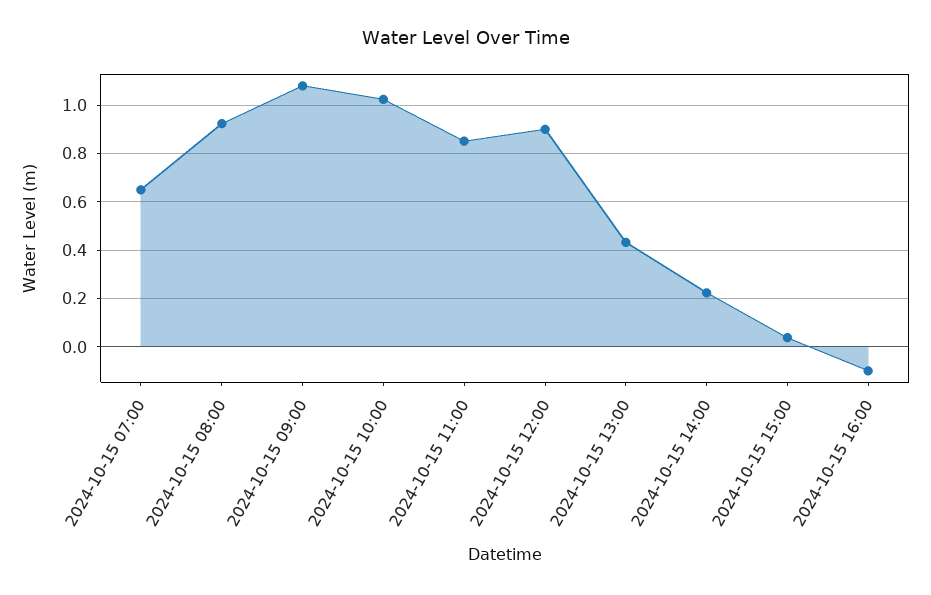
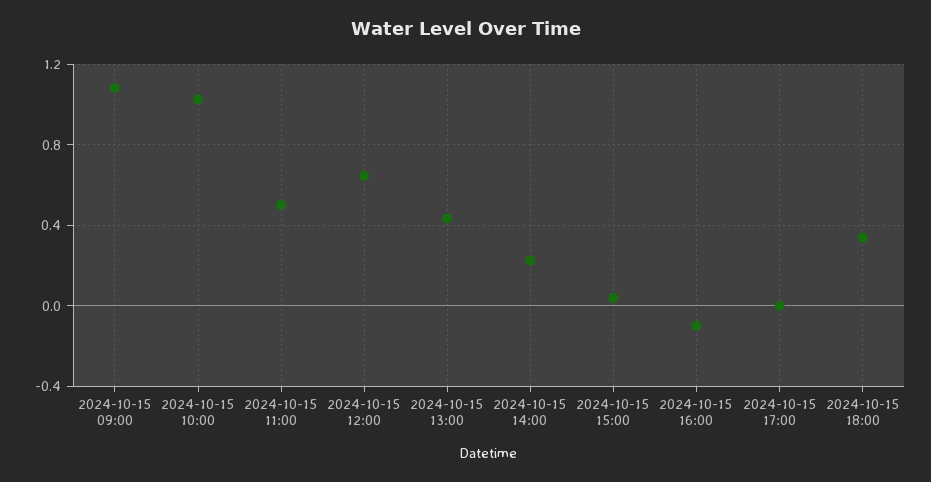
2024-10-15 07:00: 0.65 -> none
2024-10-15 08:00: 0.925 -> none
2024-10-15 11:00: 0.85 -> 0.5
2024-10-15 12:00: 0.9 -> 0.65
2024-10-15 17:00: none -> 0
2024-10-15 18:00: none -> 0.35

